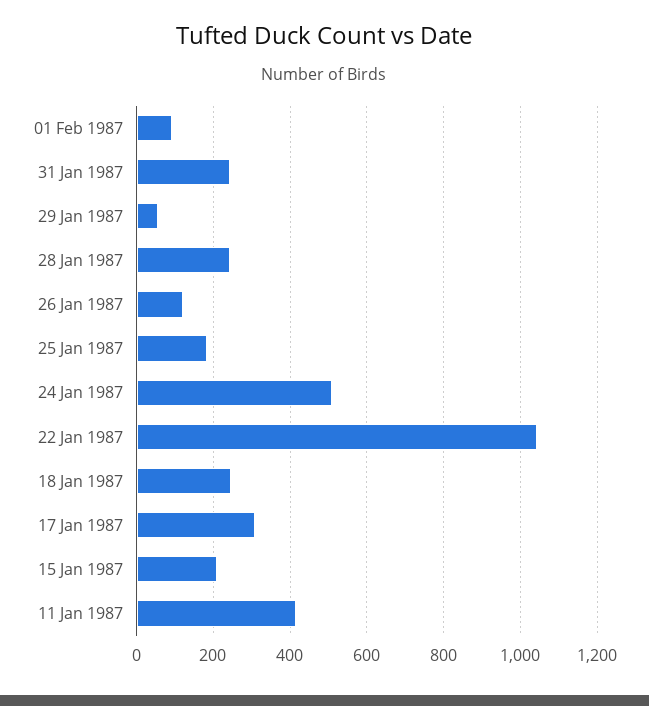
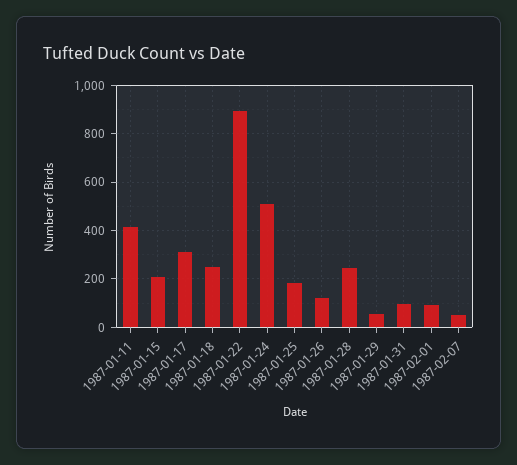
31 Jan 1987: 240 -> 100
22 Jan 1987: 1040 -> 900
1987-02-07: none -> 50

